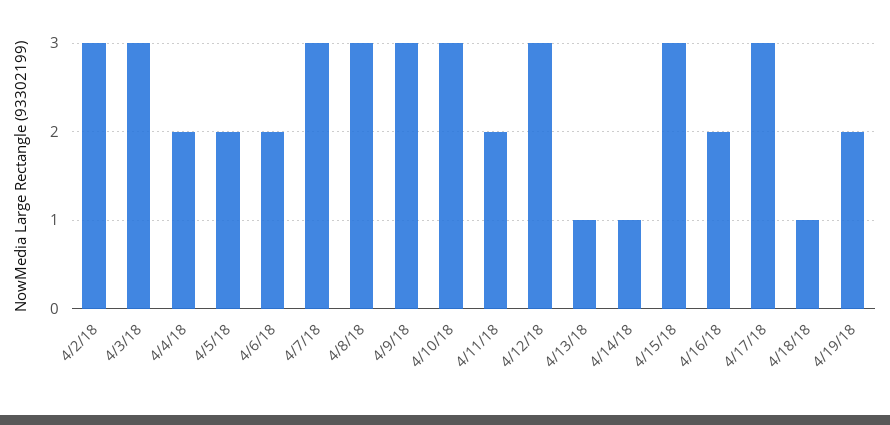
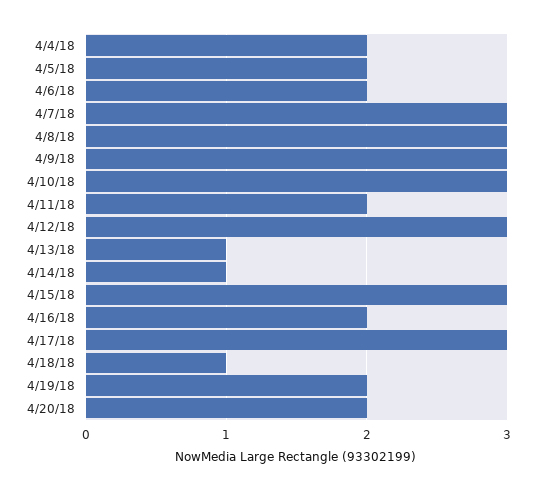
4/2/18: 3 -> none
4/3/18: 3 -> none
4/20/18: none -> 2

